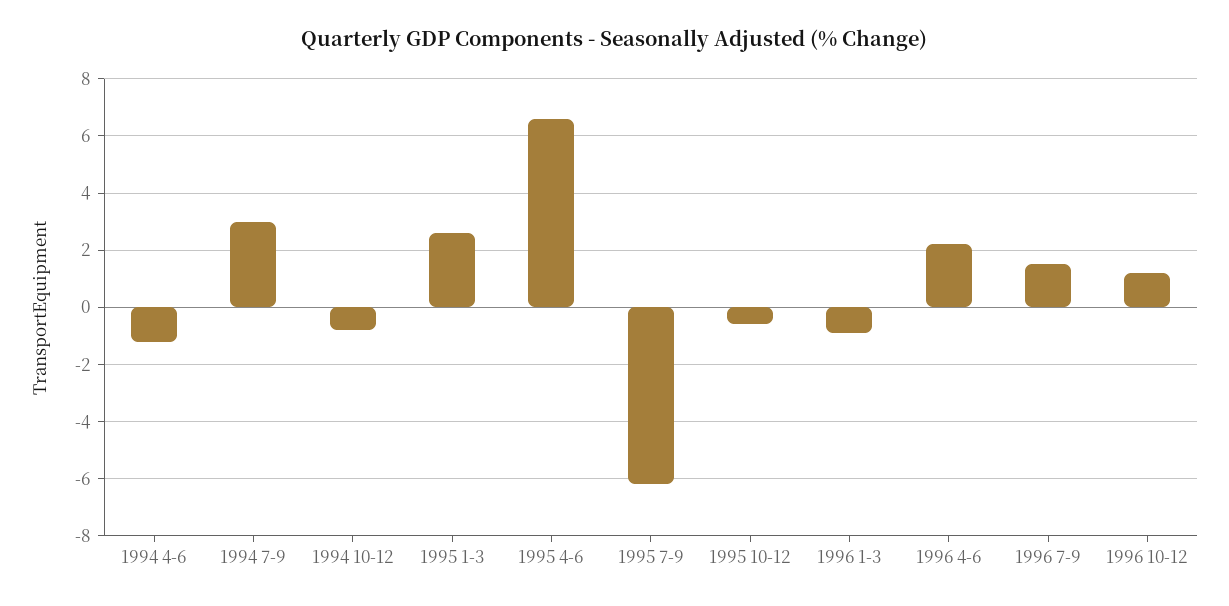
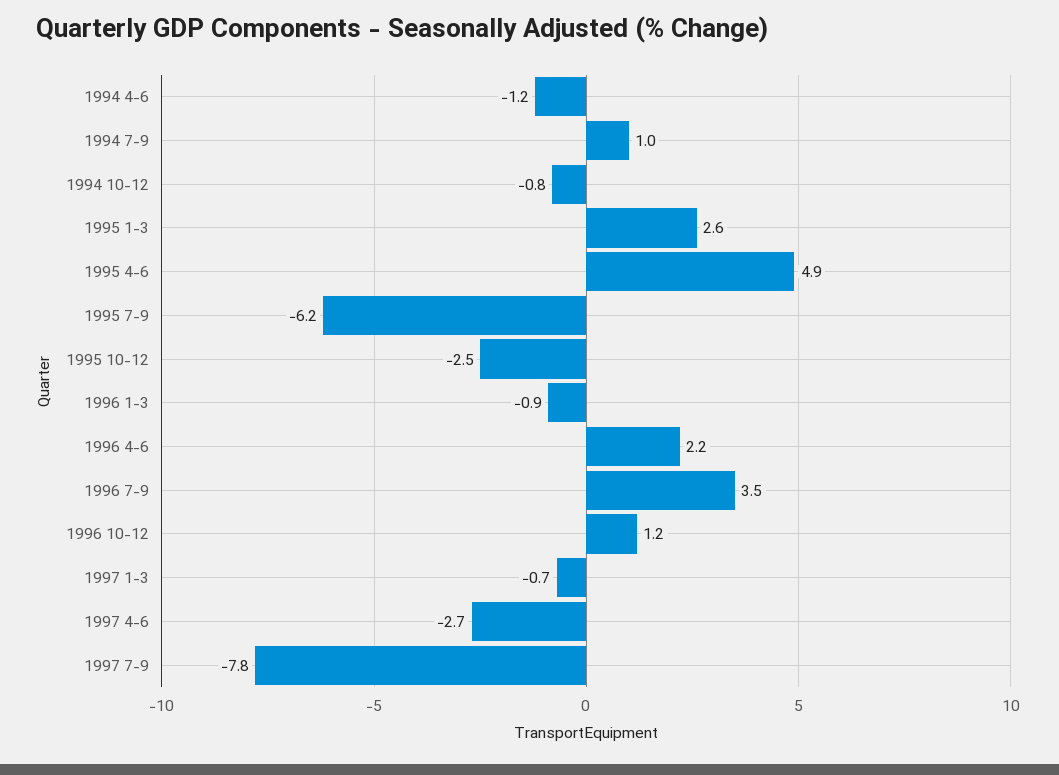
1994 7-9: 3 -> 1
1995 4-6: 6.5 -> 4.9
1995 10-12: -0.5 -> -2.5
1996 7-9: 1.5 -> 3.5
1997 1-3: none -> -0.7
1997 4-6: none -> -2.7
1997 7-9: none -> -7.8

